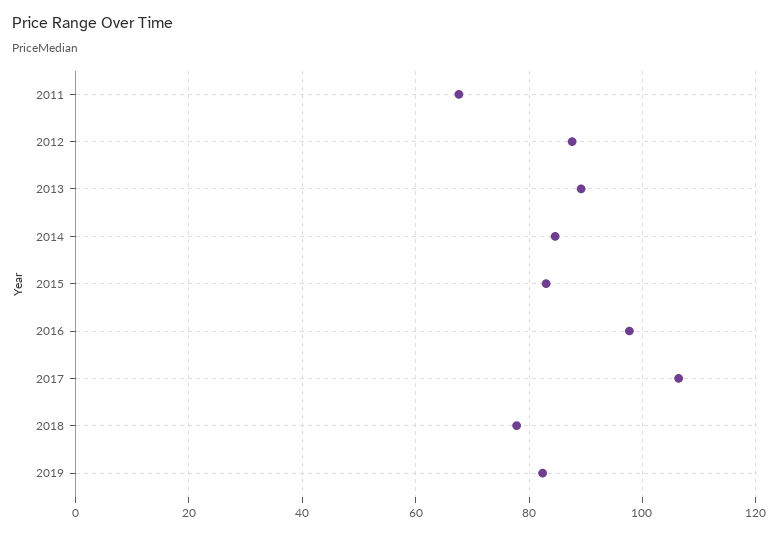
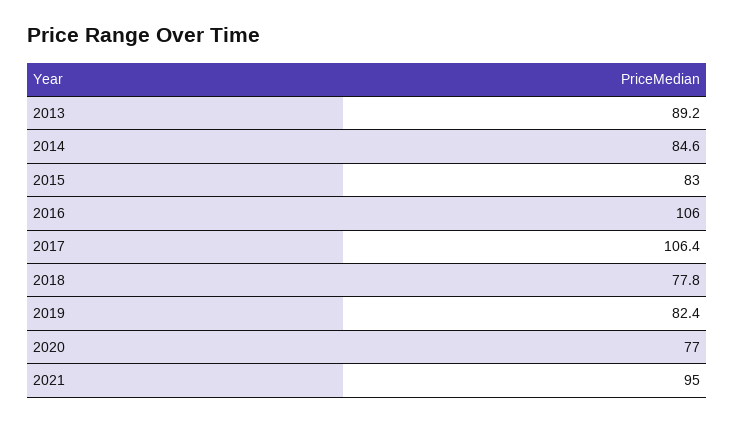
2011: 68 -> none
2012: 88 -> none
2016: 98 -> 106
2020: none -> 77
2021: none -> 95

